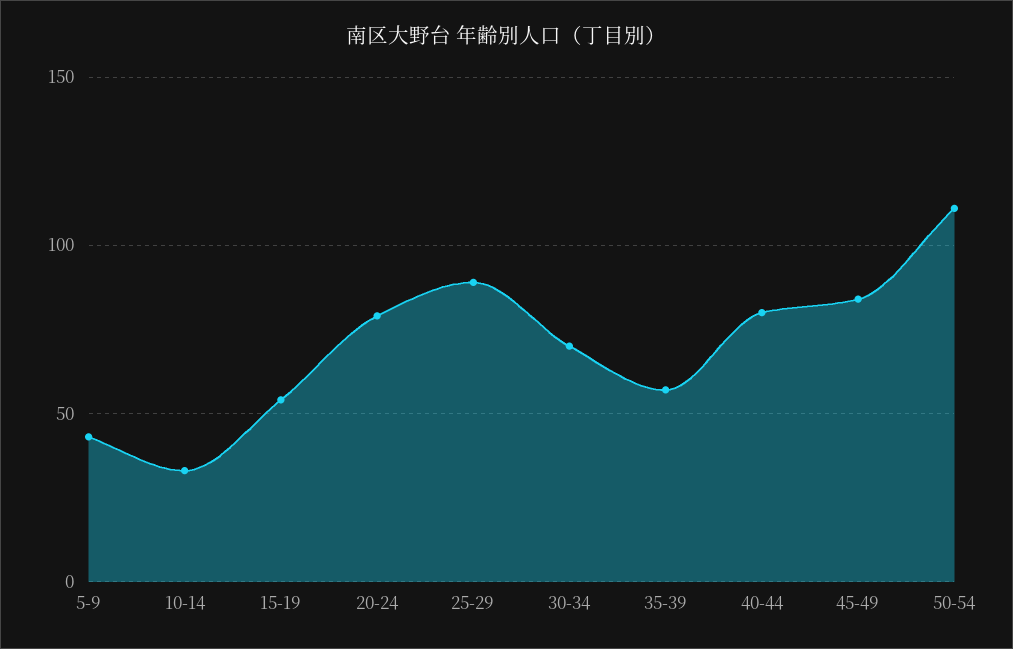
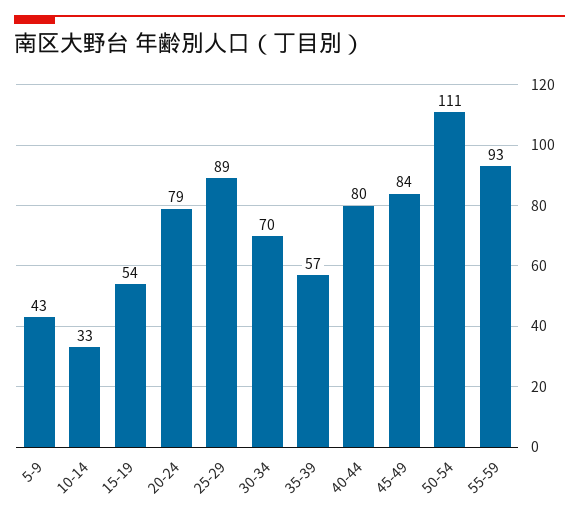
55-59: none -> 93

